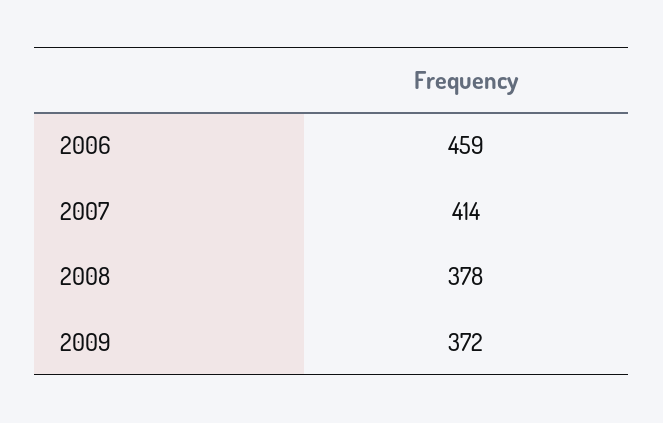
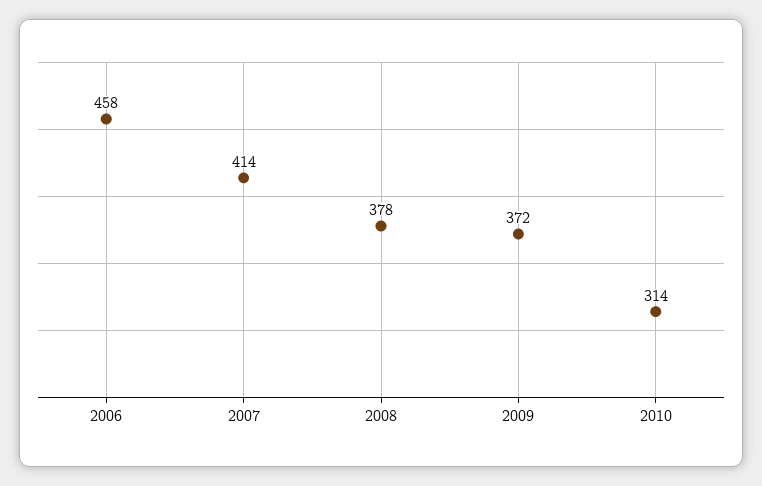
2006: 459 -> 458
2010: none -> 314

